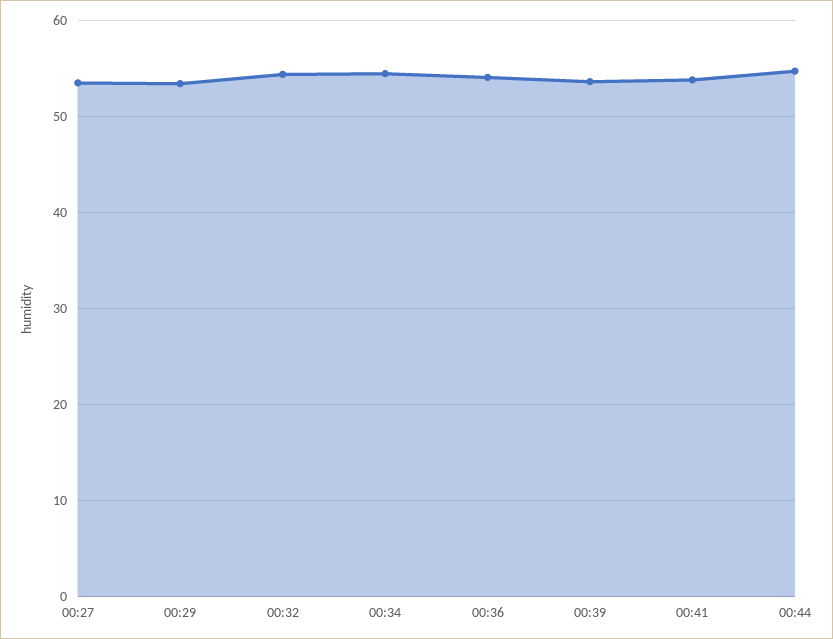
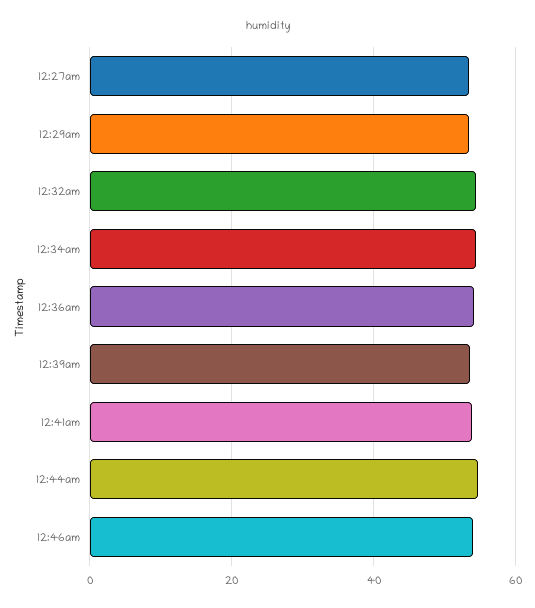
12:46am: none -> 54

